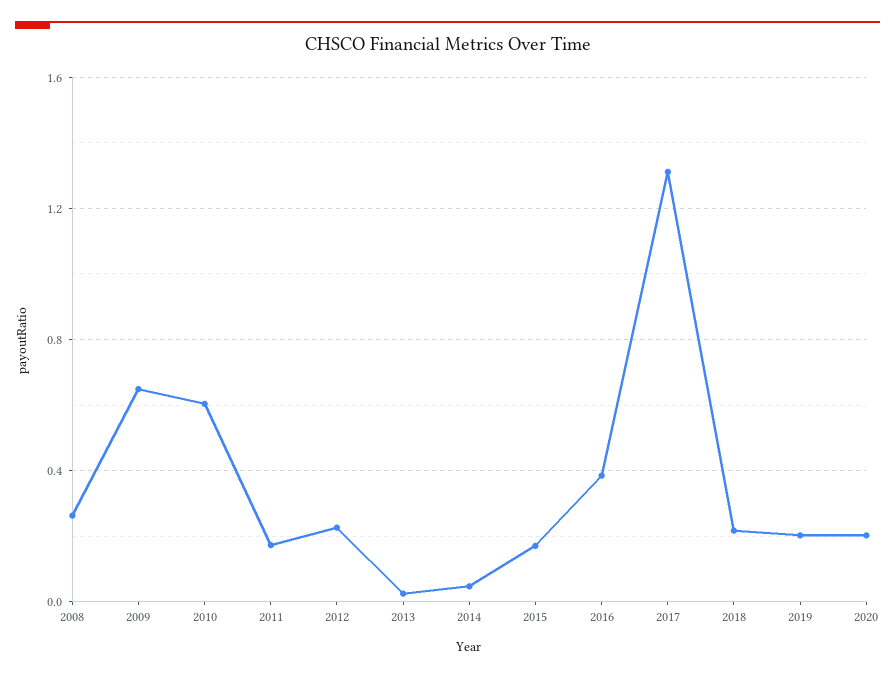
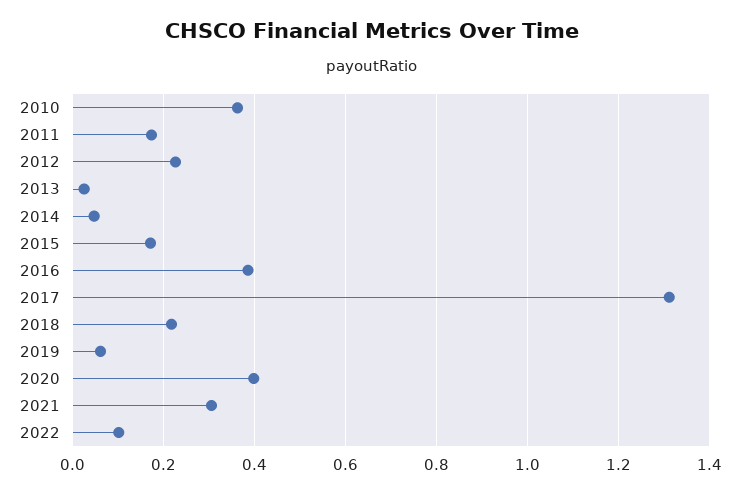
2008: 0.25 -> none
2009: 0.65 -> none
2010: 0.6 -> 0.36
2019: 0.2 -> 0.06
2020: 0.2 -> 0.4
2021: none -> 0.3
2022: none -> 0.1

